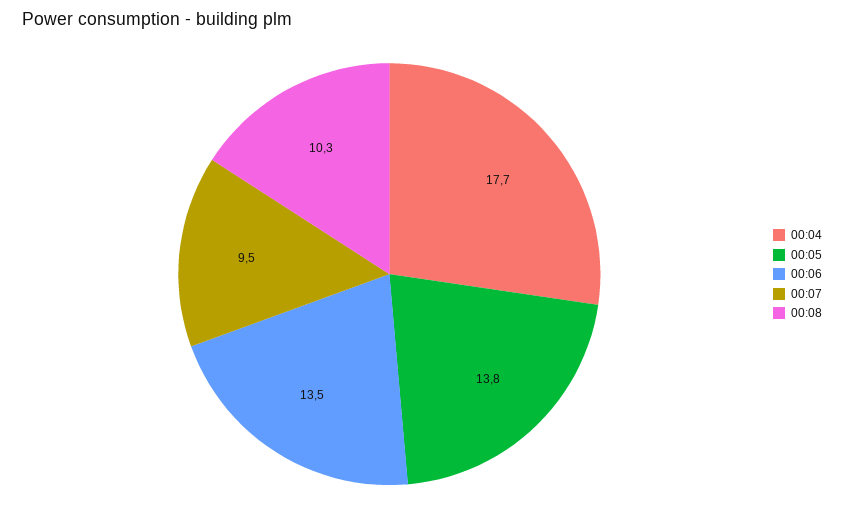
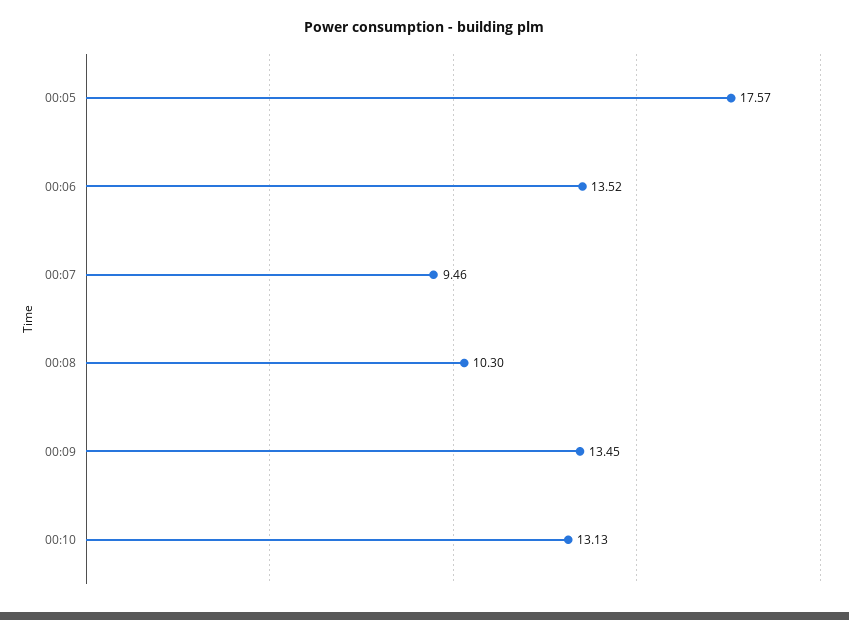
00:04: 17.7 -> none
00:05: 13.8 -> 17.57
00:09: none -> 13.45
00:10: none -> 13.13

